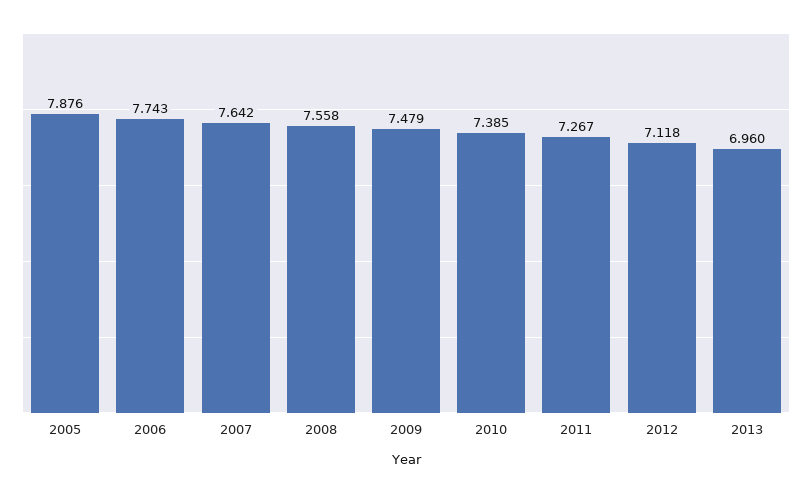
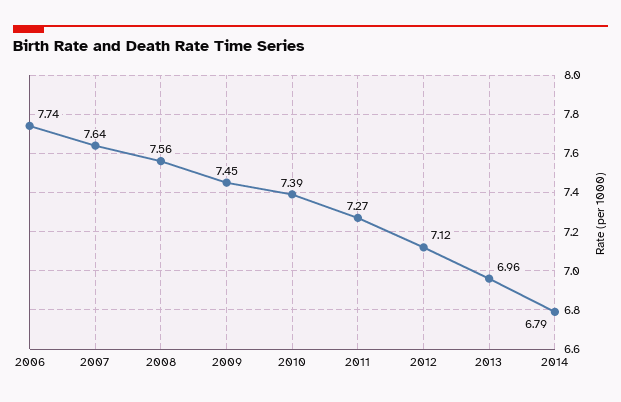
2005: 7.876 -> none
2009: 7.479 -> 7.45
2014: none -> 6.79

